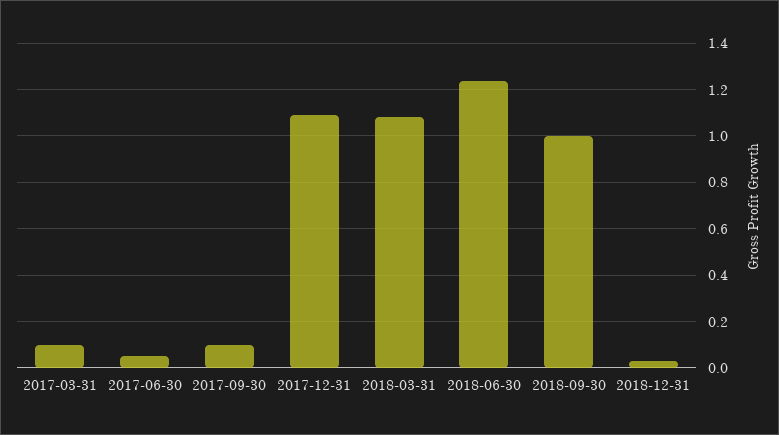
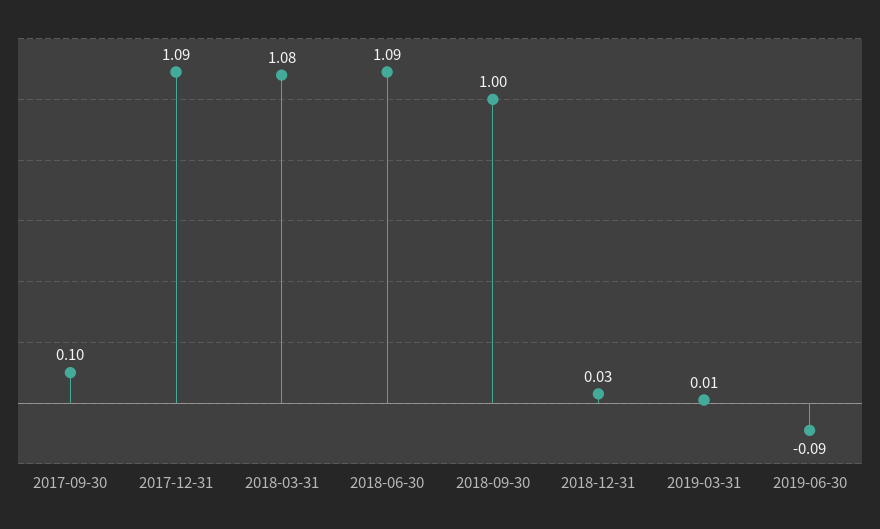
2017-03-31: 0.1 -> none
2017-06-30: 0.05 -> none
2018-06-30: 1.25 -> 1.09
2019-03-31: none -> 0.01
2019-06-30: none -> -0.09

